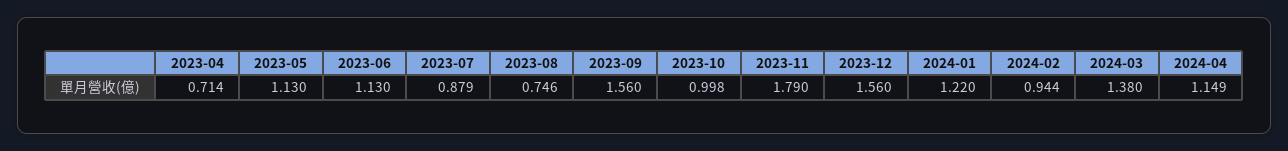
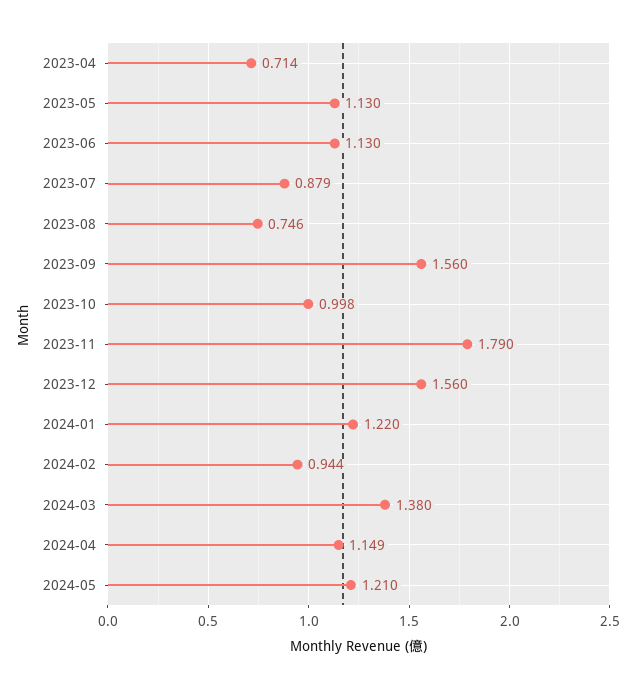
2024-05: none -> 1.21

